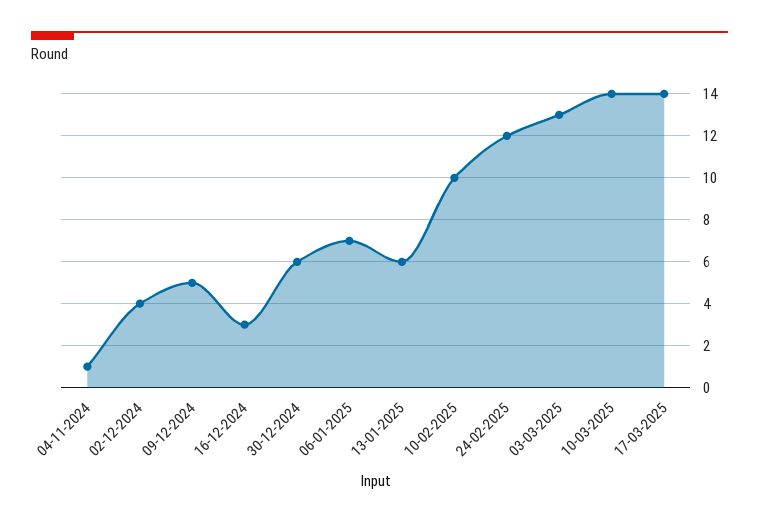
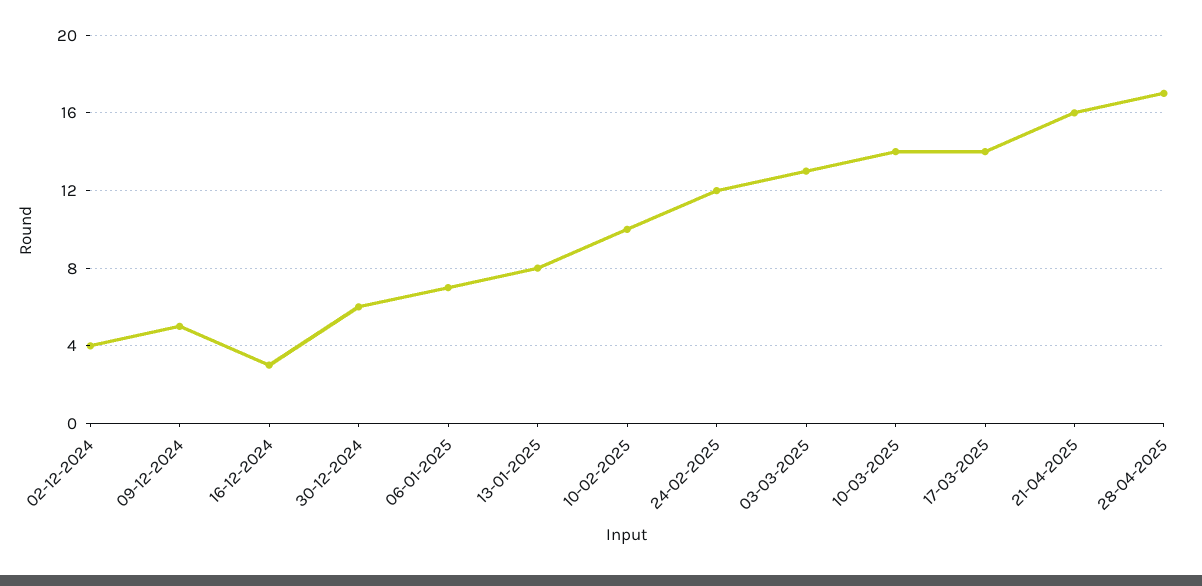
04-11-2024: 1 -> none
13-01-2025: 6 -> 8
21-04-2025: none -> 16
28-04-2025: none -> 17

